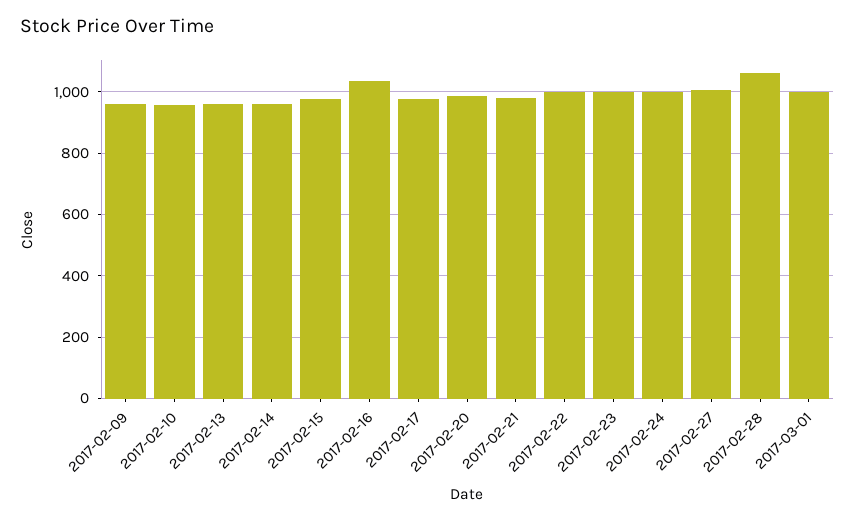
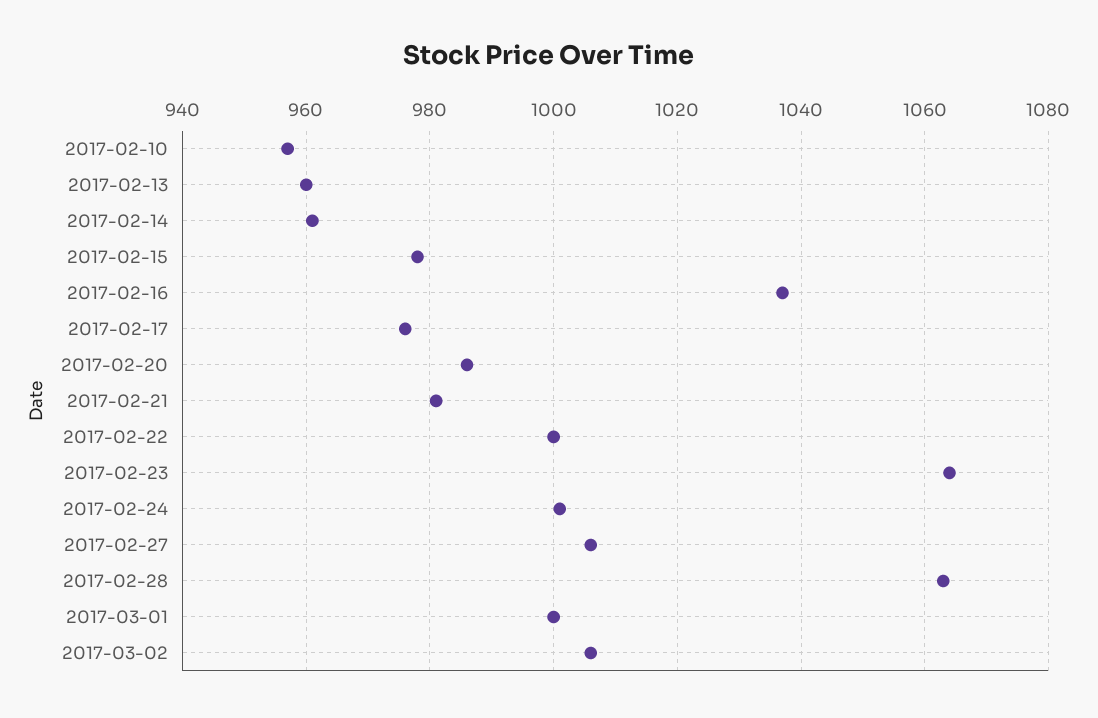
2017-02-09: 960 -> none
2017-02-23: 1000 -> 1065
2017-03-02: none -> 1005

